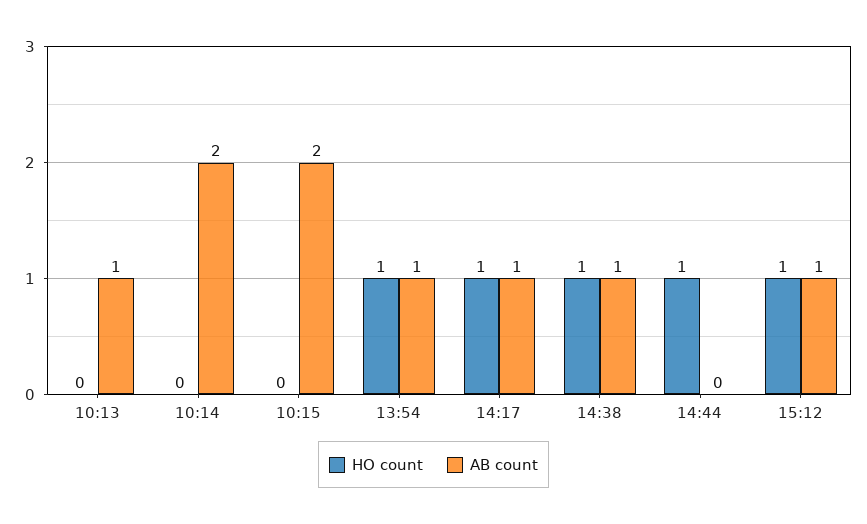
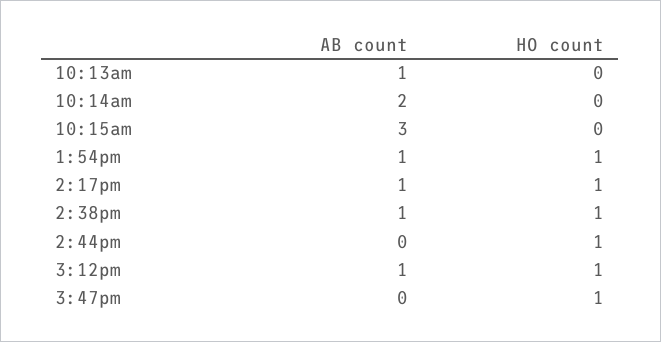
AB count, 10:15: 2 -> 3
AB count, 3:47pm: none -> 0
HO count, 3:47pm: none -> 1

